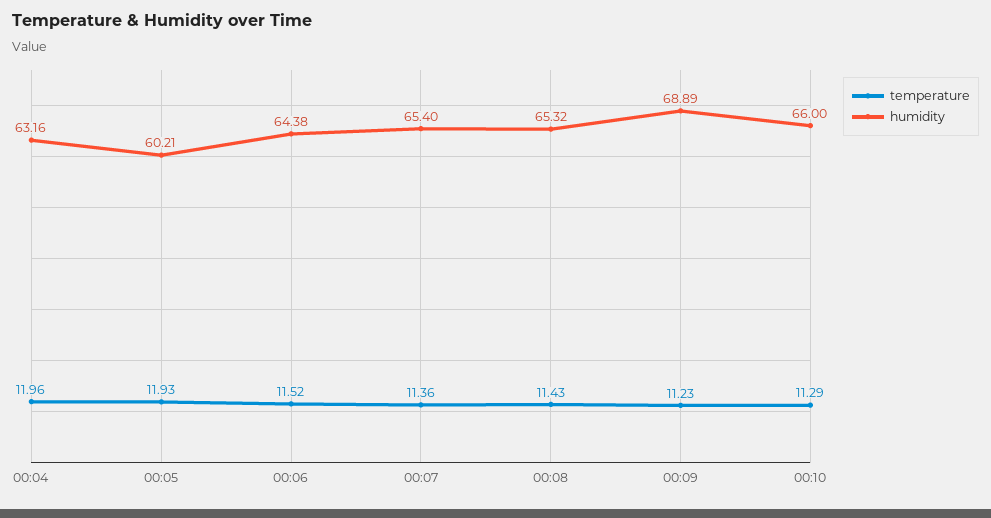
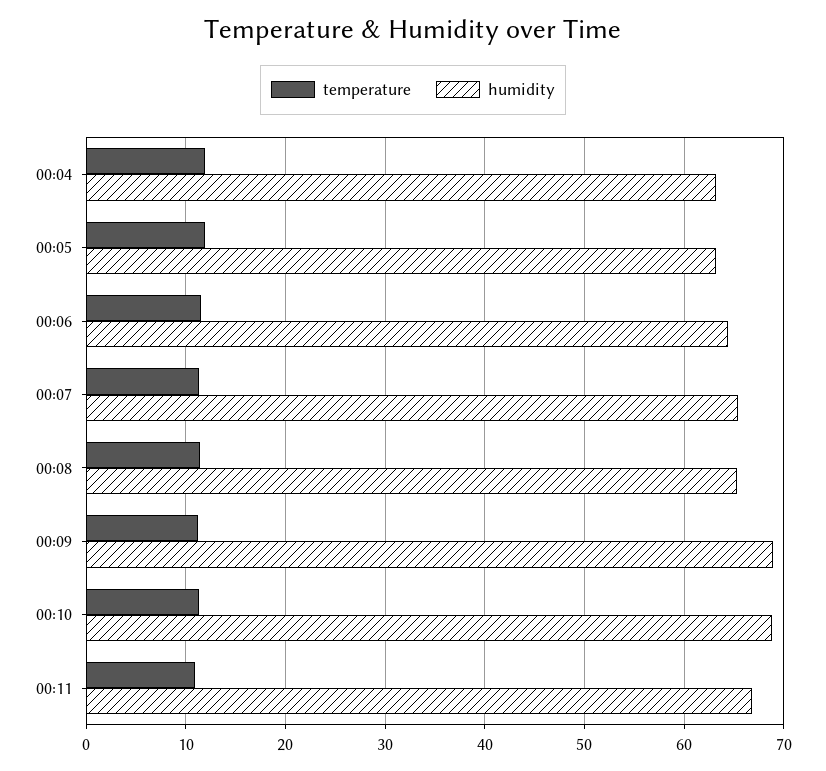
humidity, 00:05: 60.21 -> 63
humidity, 00:10: 66 -> 69
temperature, 00:11: none -> 11
humidity, 00:11: none -> 67

